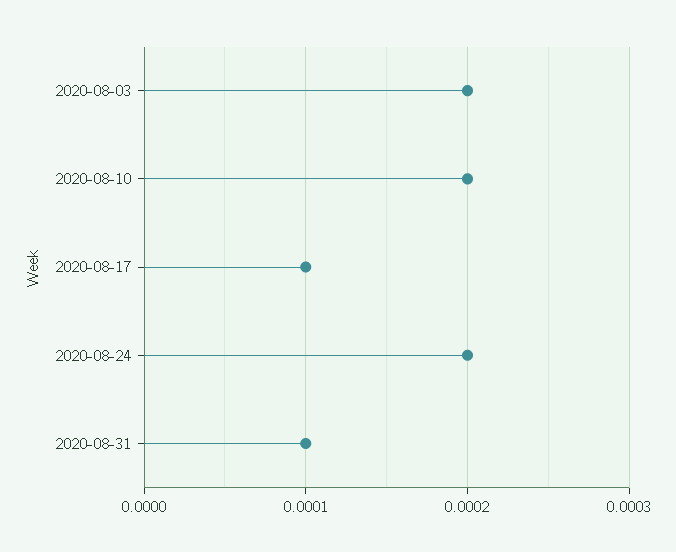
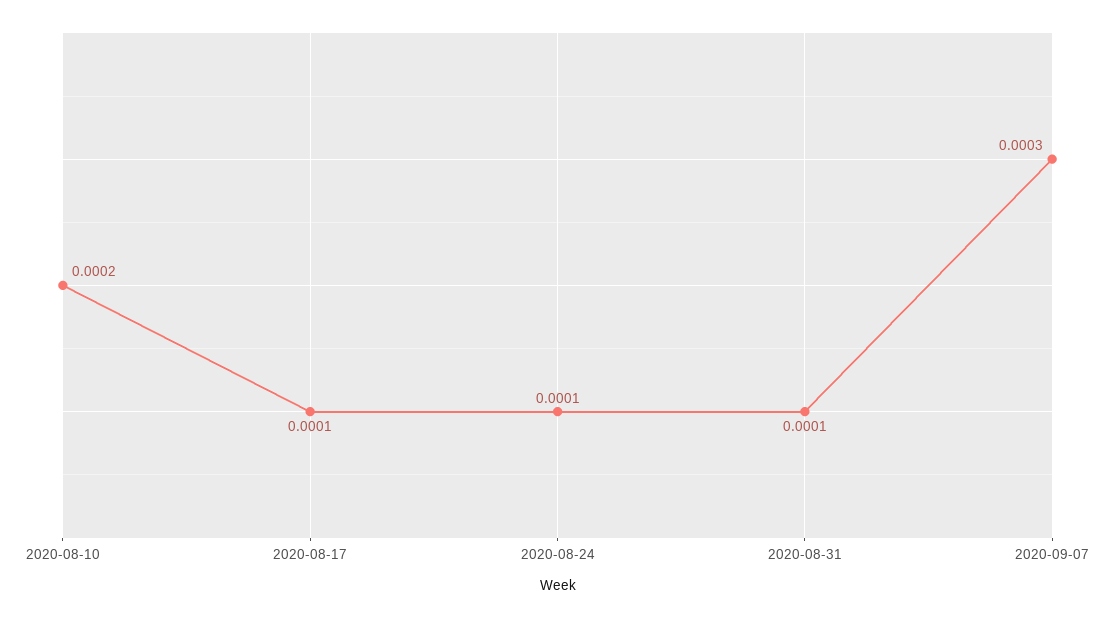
2020-08-03: 0.0002 -> none
2020-08-24: 0.0002 -> 0.0001
2020-09-07: none -> 0.0003

